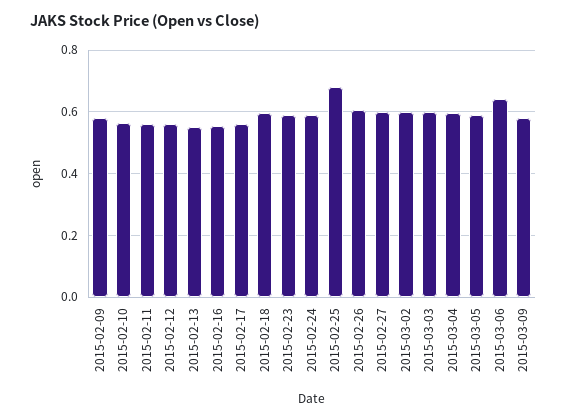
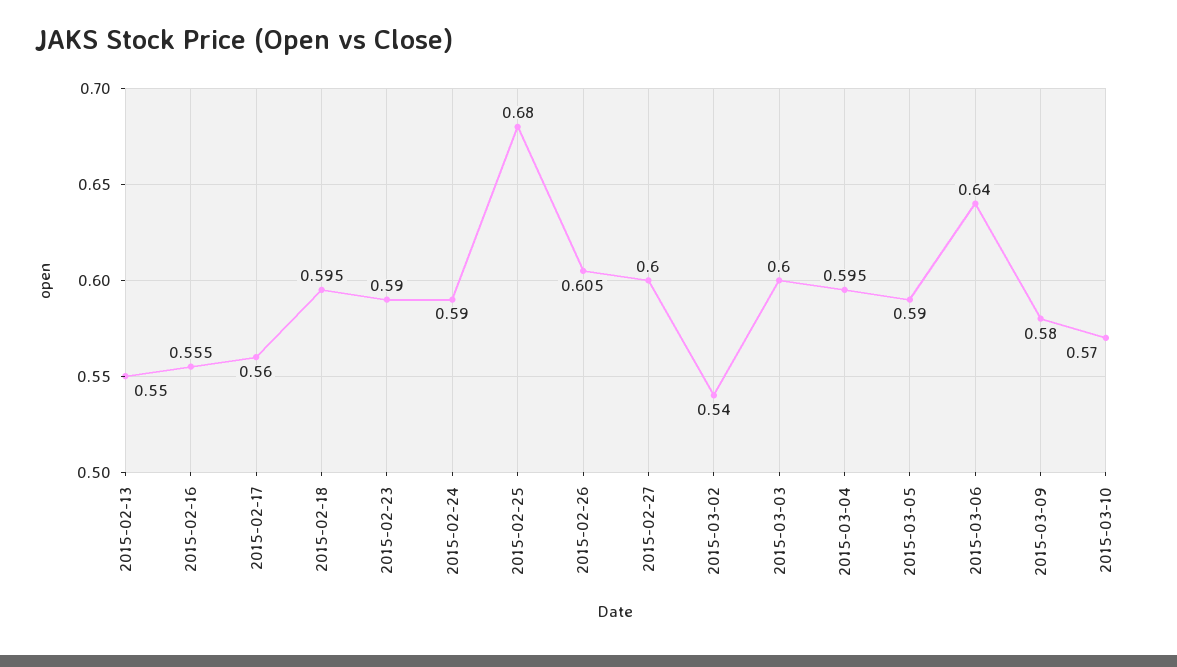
2015-02-09: 0.58 -> none
2015-02-10: 0.56 -> none
2015-02-11: 0.56 -> none
2015-02-12: 0.56 -> none
2015-03-02: 0.6 -> 0.54
2015-03-10: none -> 0.57

